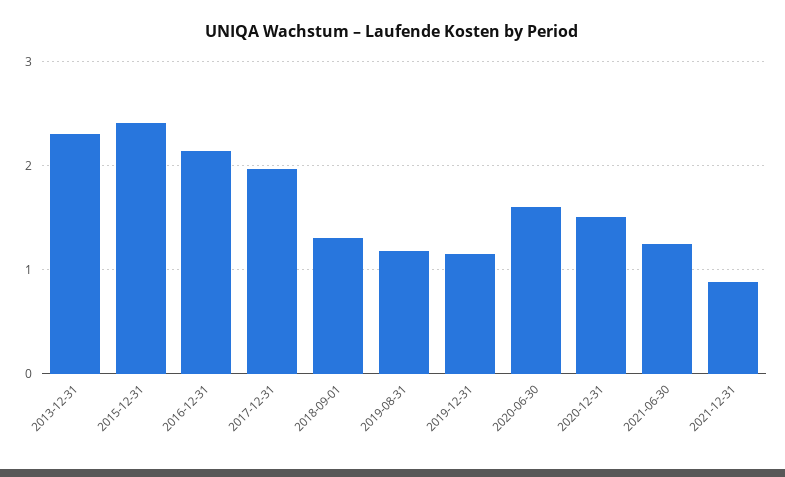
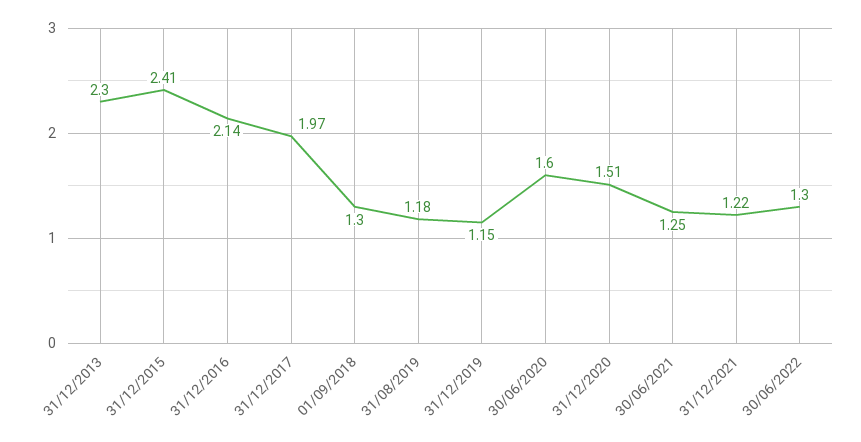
2021-12-31: 0.9 -> 1.22
30/06/2022: none -> 1.3

